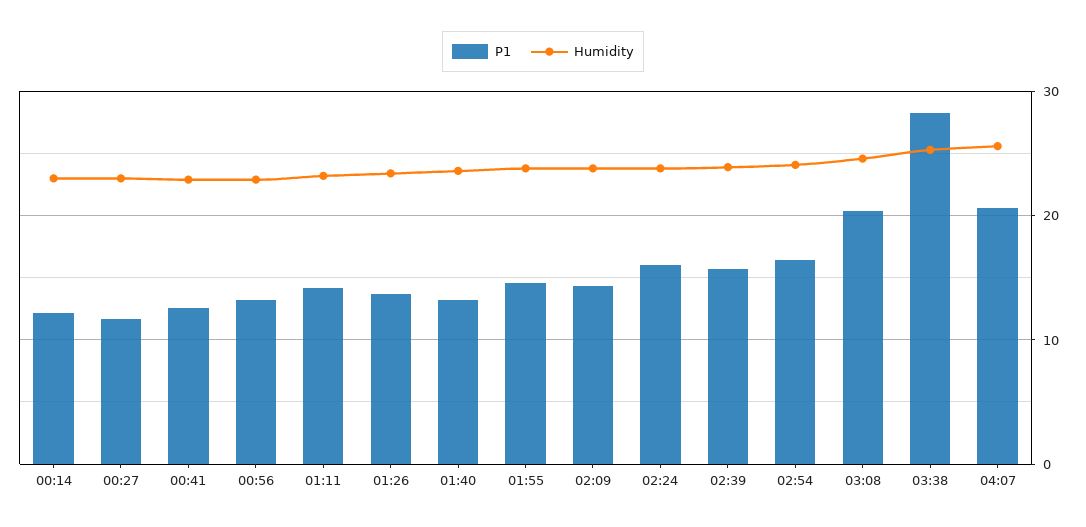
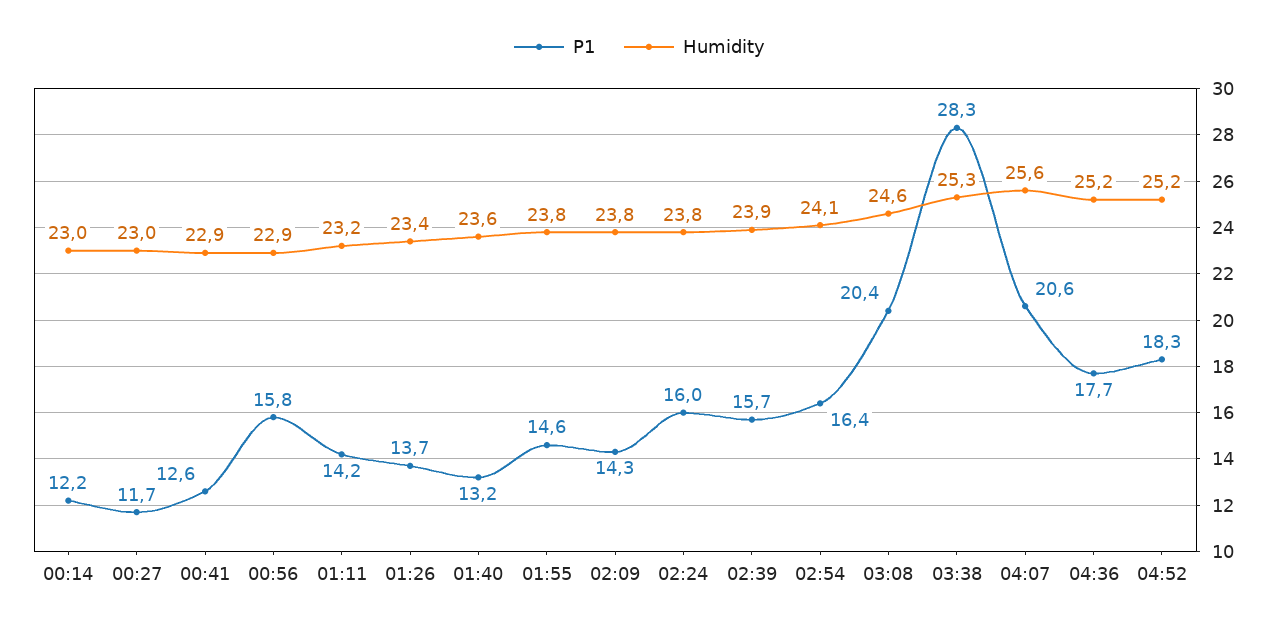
P1, 00:56: 13 -> 15.8
P1, 04:36: none -> 17.7
Humidity, 04:36: none -> 25.2
P1, 04:52: none -> 18.3
Humidity, 04:52: none -> 25.2

